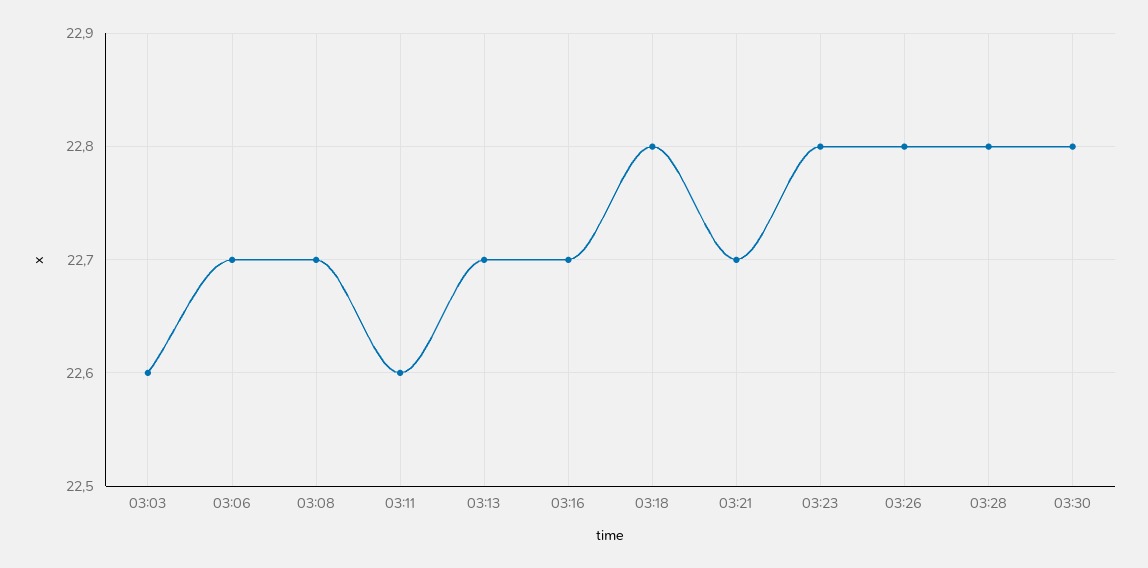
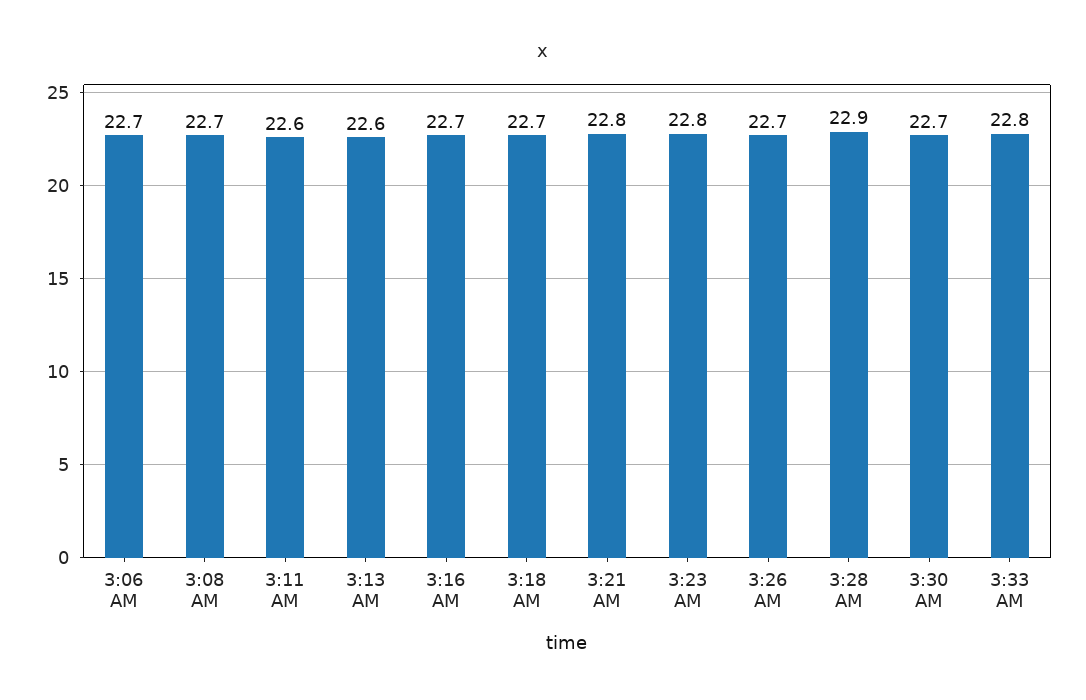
03:03: 22.6 -> none
03:13: 22.7 -> 22.6
03:18: 22.8 -> 22.7
03:21: 22.7 -> 22.8
03:26: 22.8 -> 22.7
03:28: 22.8 -> 22.9
03:30: 22.8 -> 22.7
3:33 AM: none -> 22.8

